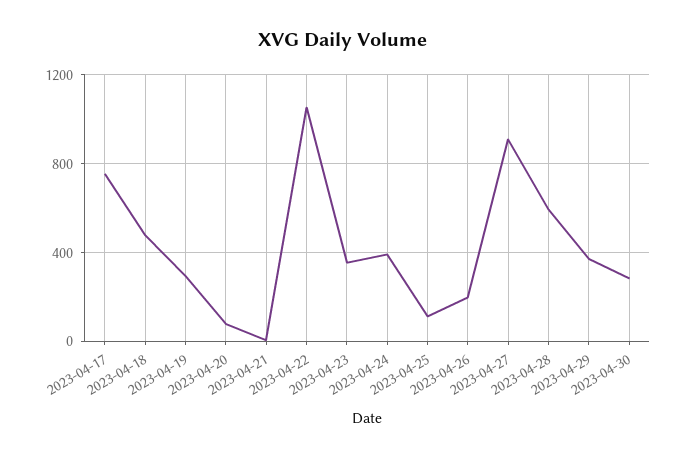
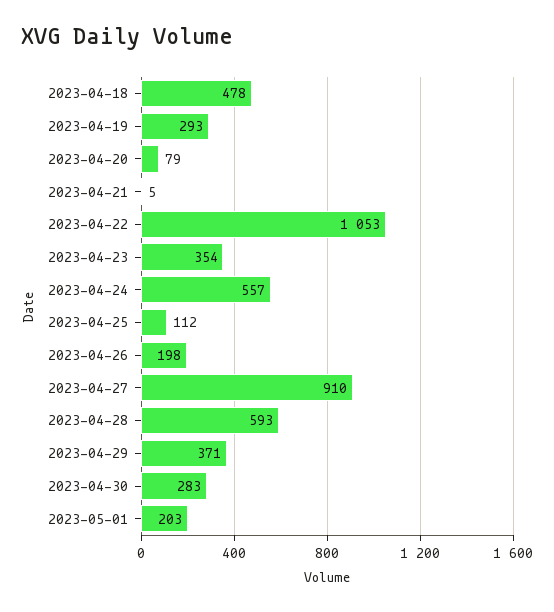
2023-04-17: 750 -> none
2023-04-24: 400 -> 557
2023-05-01: none -> 203

